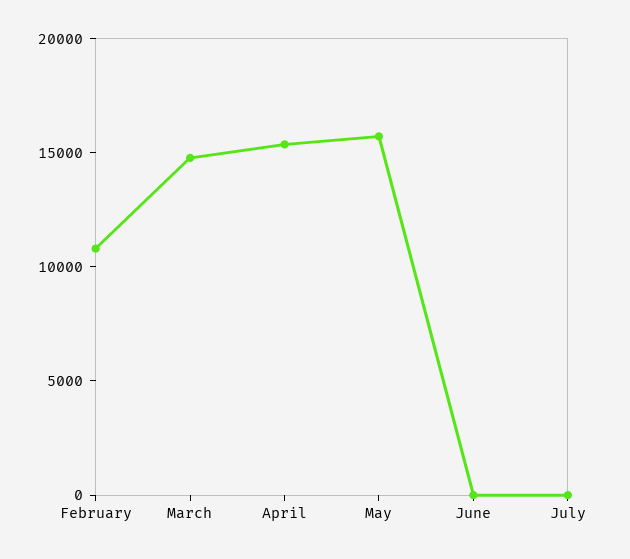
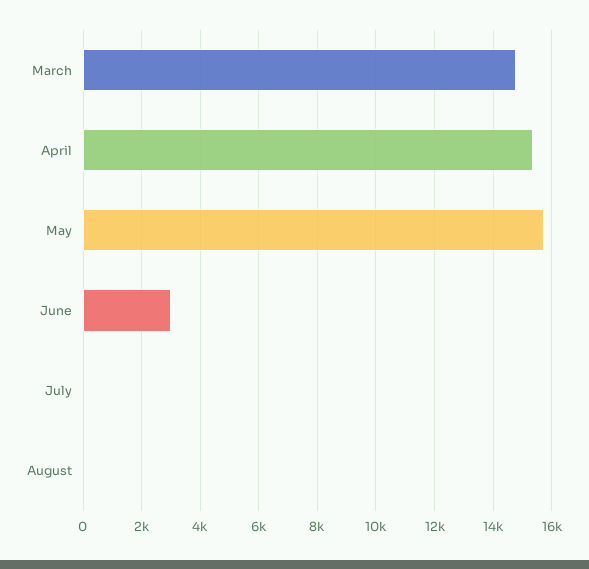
February: 11000 -> none
June: 0 -> 3000
August: none -> 0

